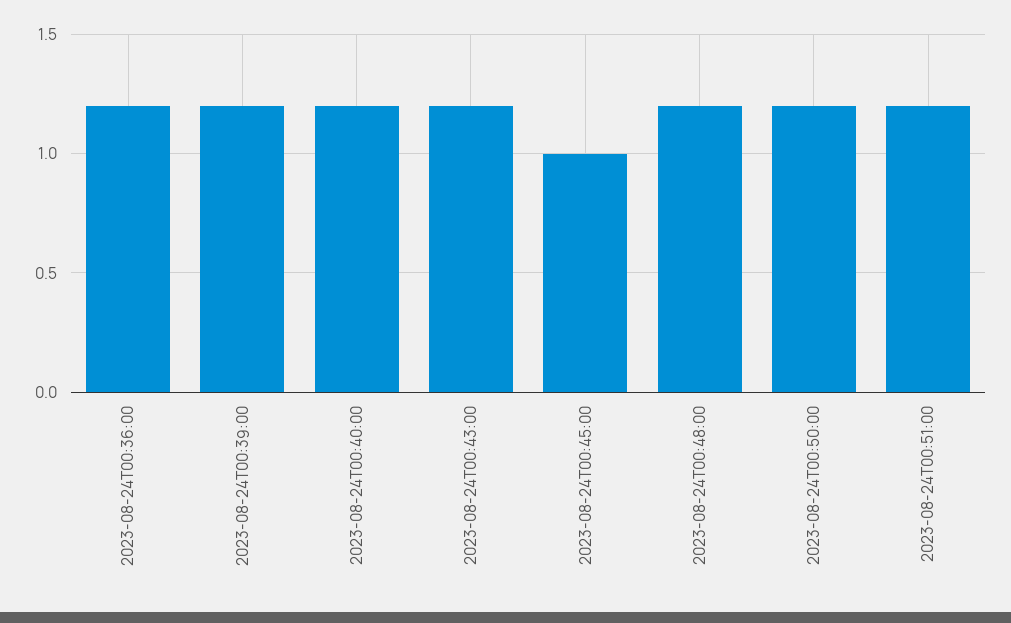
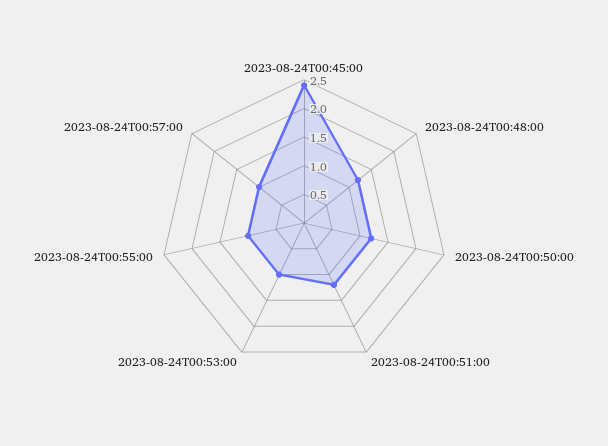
2023-08-24T00:36:00: 1.2 -> none
2023-08-24T00:39:00: 1.2 -> none
2023-08-24T00:40:00: 1.2 -> none
2023-08-24T00:43:00: 1.2 -> none
2023-08-24T00:45:00: 1 -> 2.5
2023-08-24T00:53:00: none -> 1
2023-08-24T00:55:00: none -> 1
2023-08-24T00:57:00: none -> 1

